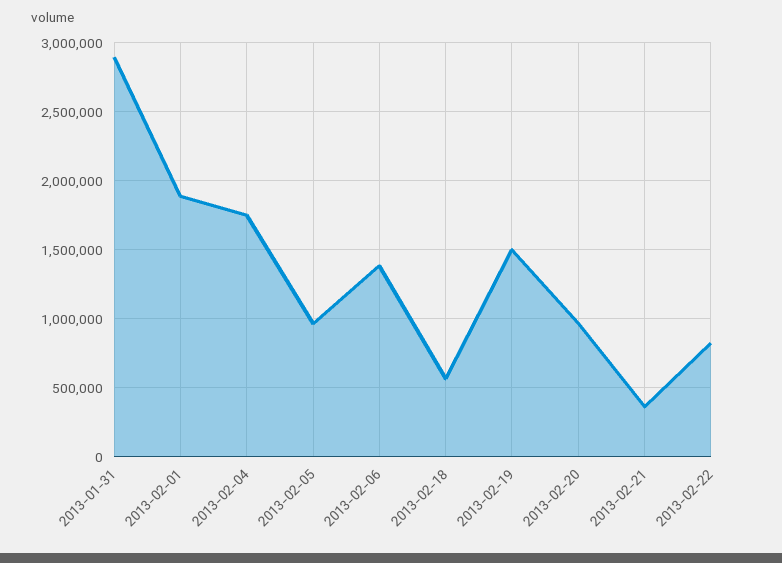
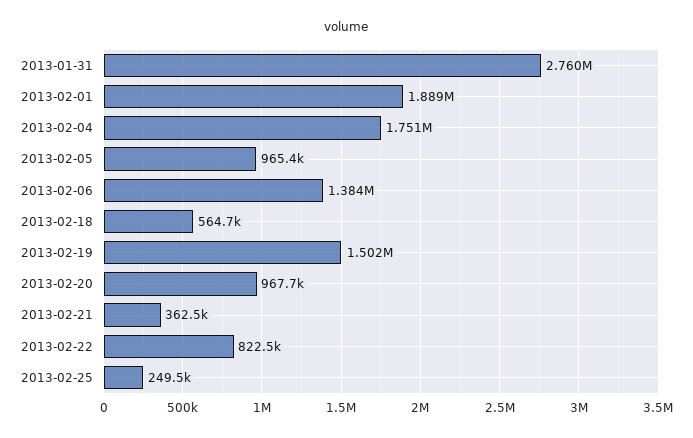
2013-01-31: 2900000 -> 2760000
2013-02-25: none -> 249500

